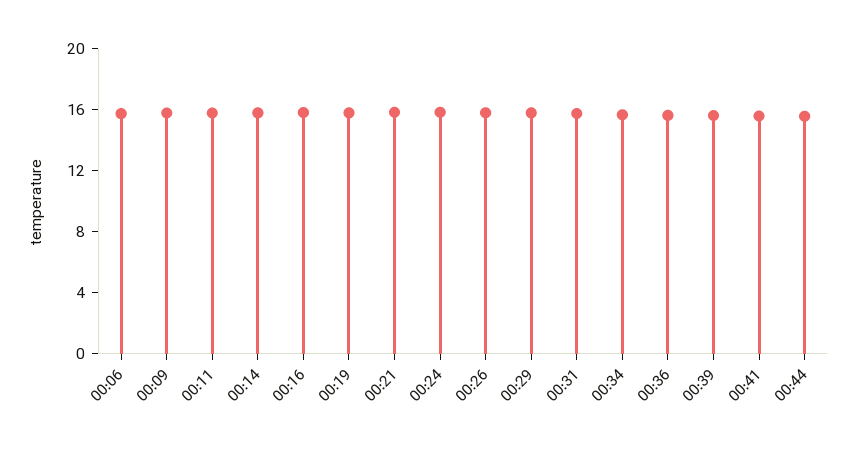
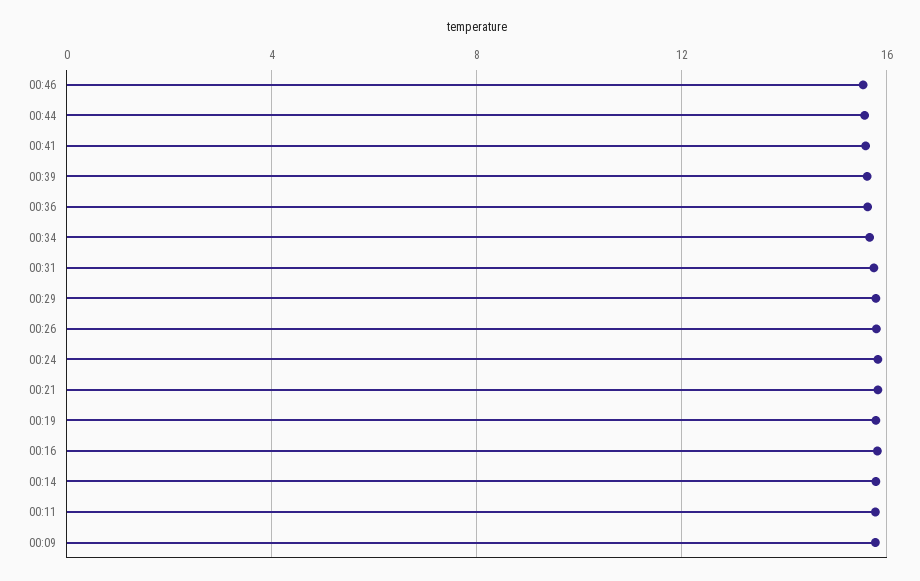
00:06: 16 -> none
00:46: none -> 15.5

